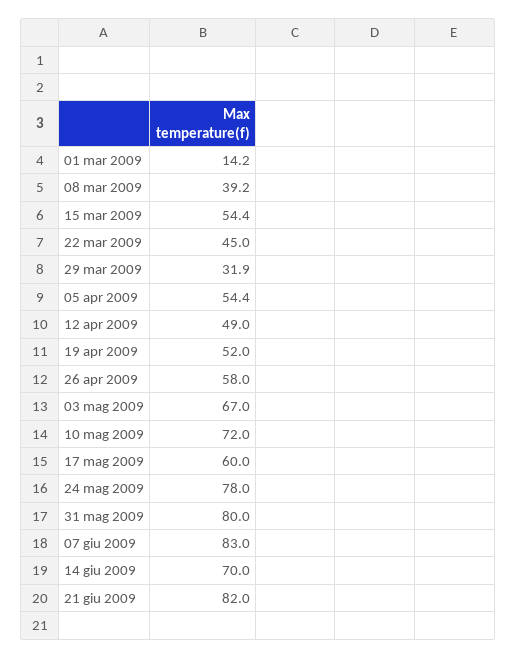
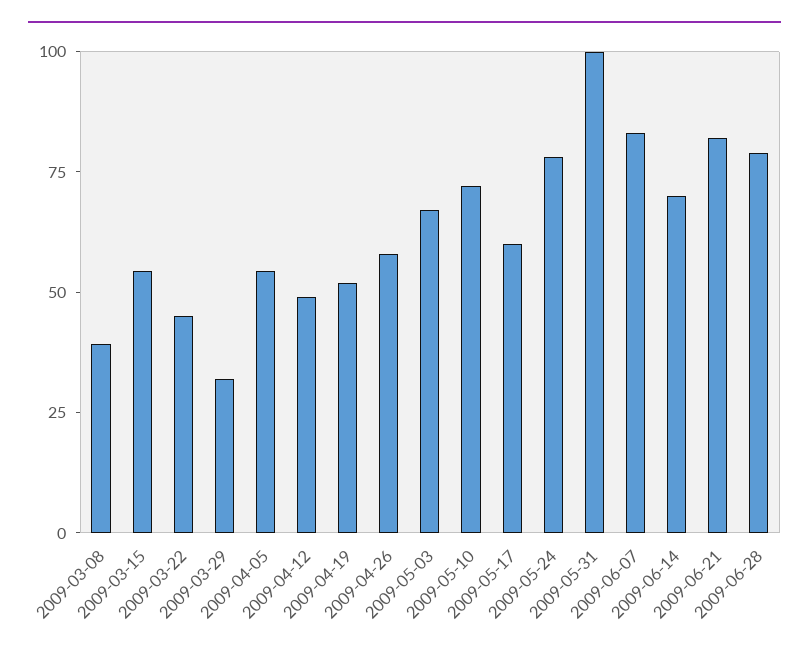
01 mar 2009: 14.2 -> none
31 mag 2009: 80 -> 100
2009-06-28: none -> 80

